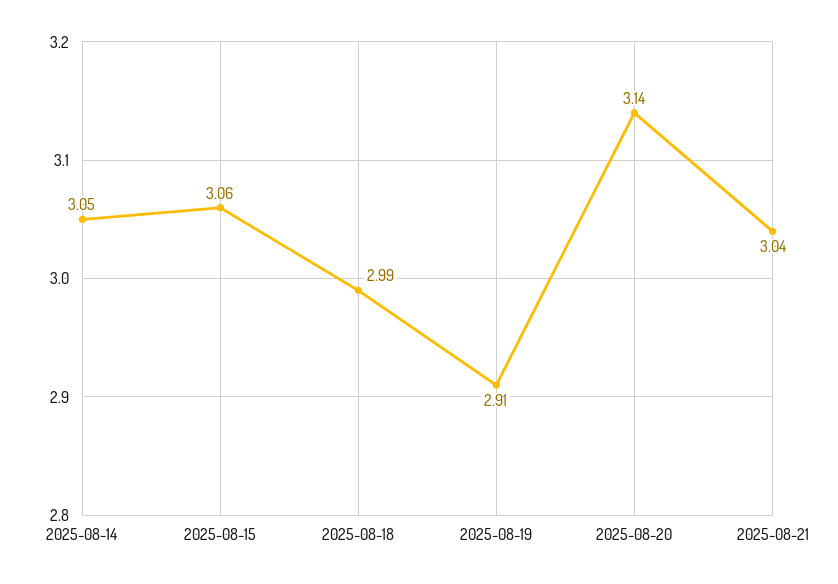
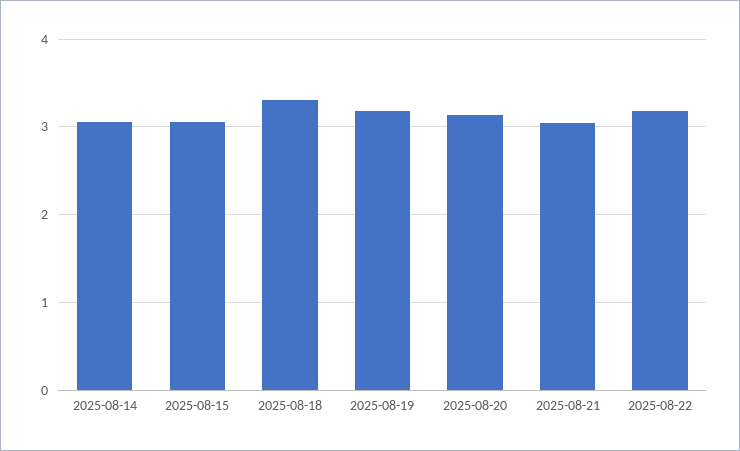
2025-08-18: 2.99 -> 3.3
2025-08-19: 2.91 -> 3.2
2025-08-22: none -> 3.2

